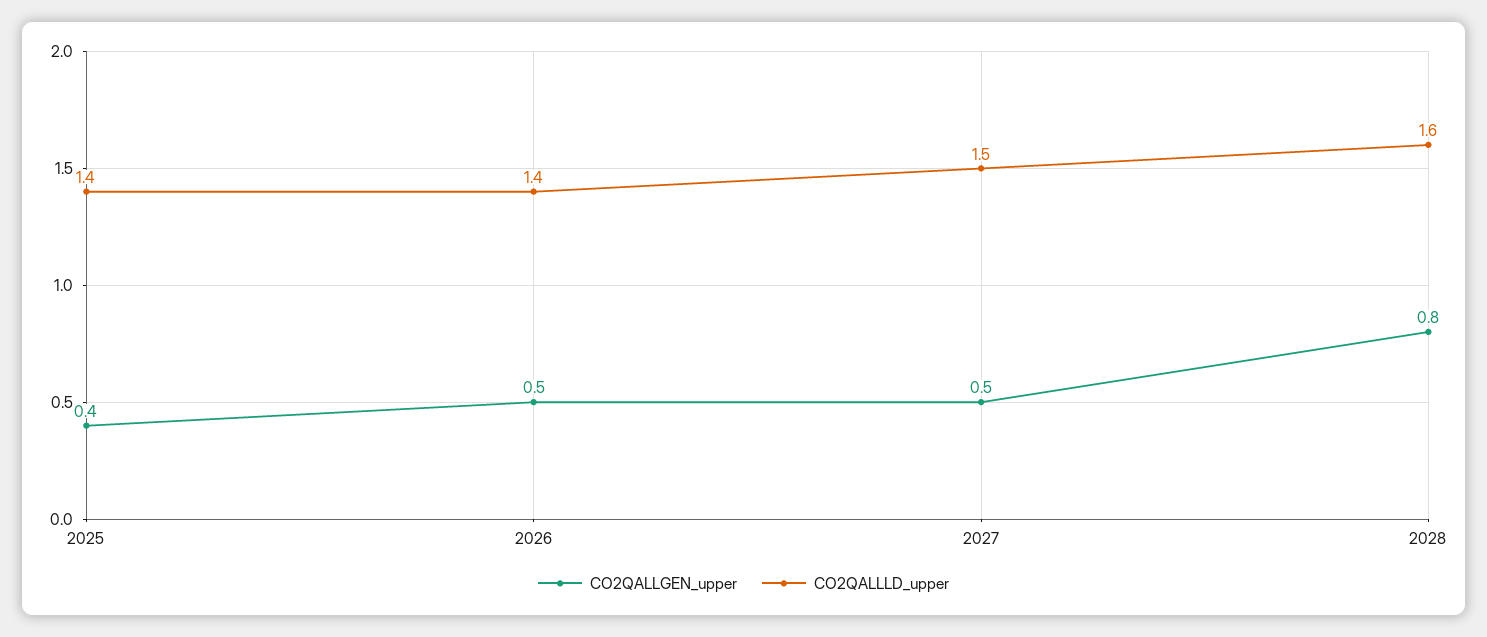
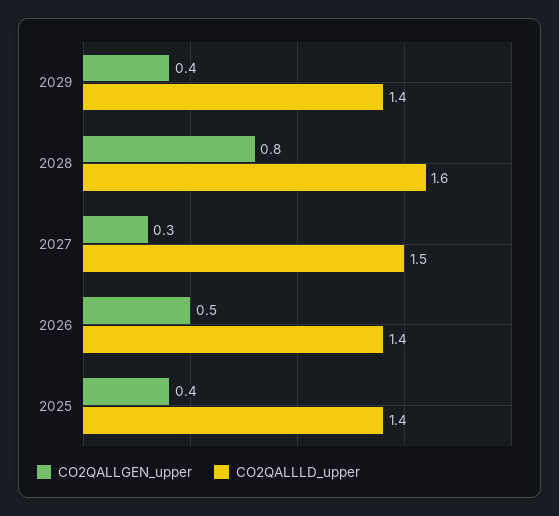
CO2QALLGEN_upper, 2027: 0.5 -> 0.3
CO2QALLGEN_upper, 2029: none -> 0.4
CO2QALLLD_upper, 2029: none -> 1.4

